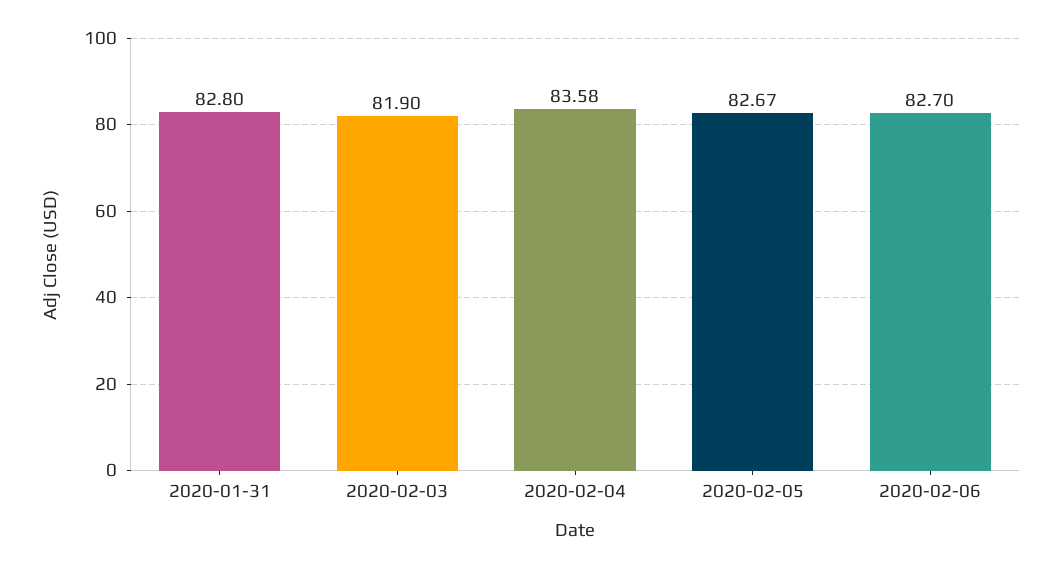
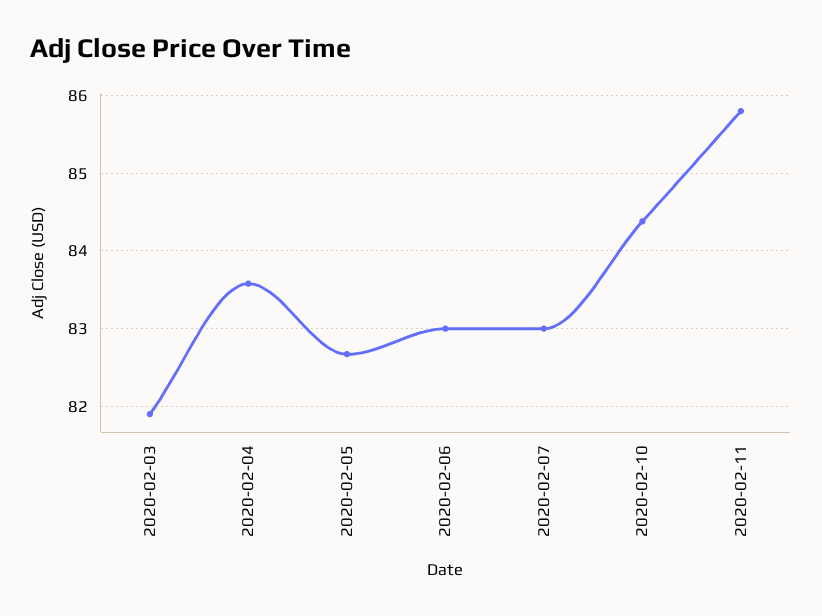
2020-01-31: 82.8 -> none
2020-02-06: 82.7 -> 83
2020-02-07: none -> 83
2020-02-10: none -> 84.4
2020-02-11: none -> 85.8

